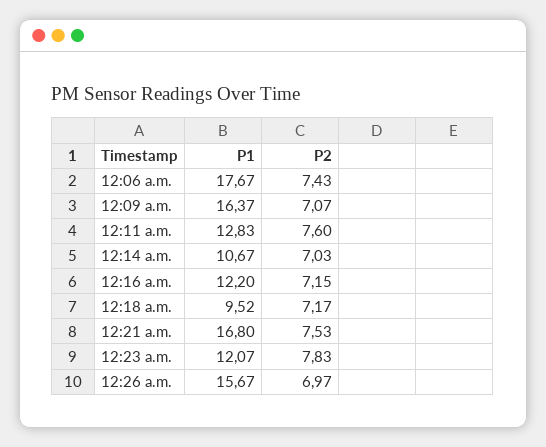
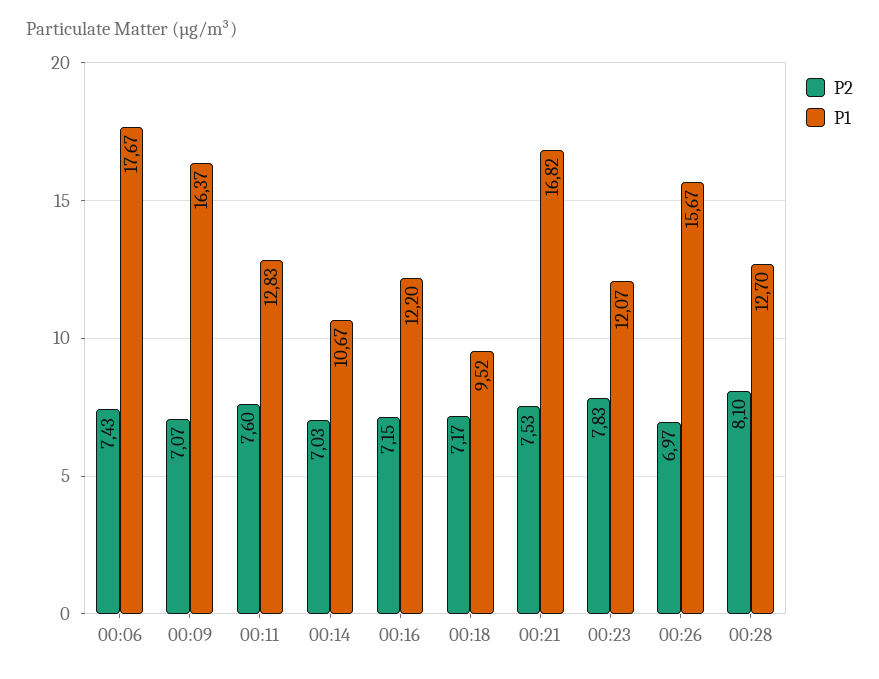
P1, 12:21 a.m.: 16.8 -> 16.82
P2, 00:28: none -> 8.1
P1, 00:28: none -> 12.7

